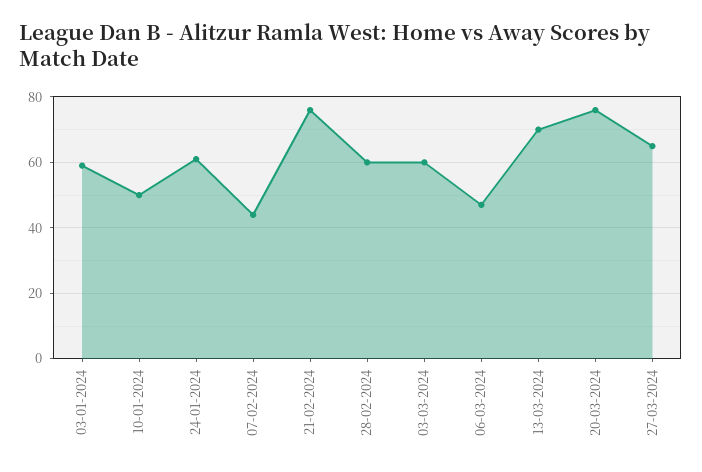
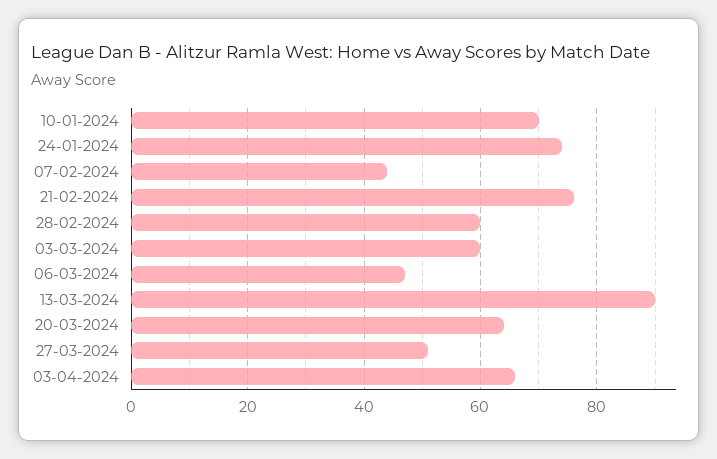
03-01-2024: 60 -> none
10-01-2024: 50 -> 70
24-01-2024: 60 -> 75
13-03-2024: 70 -> 90
20-03-2024: 75 -> 65
27-03-2024: 65 -> 50
03-04-2024: none -> 65

